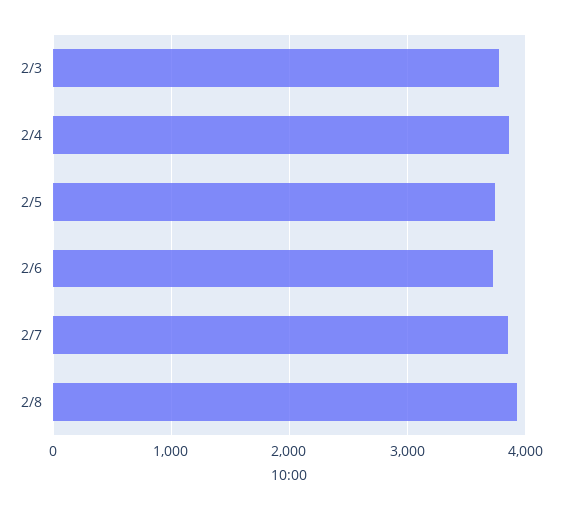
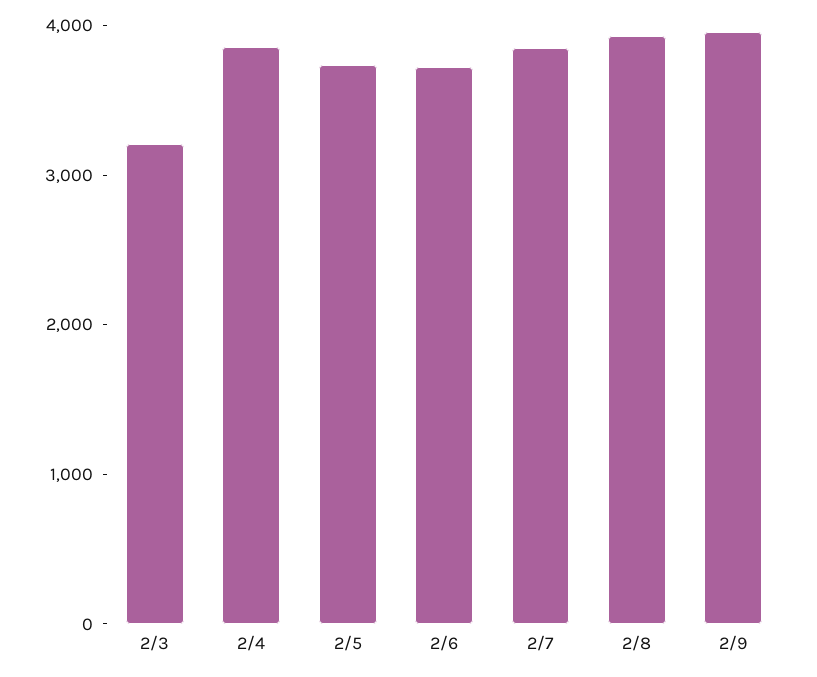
2/3: 3800 -> 3200
2/9: none -> 4000

